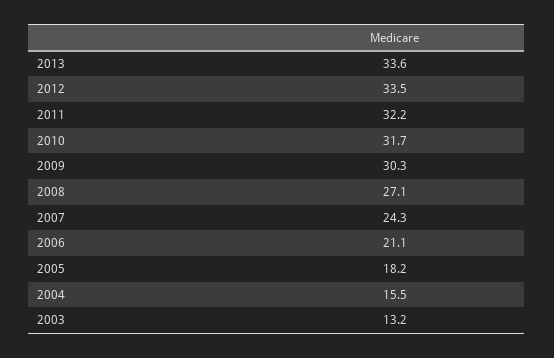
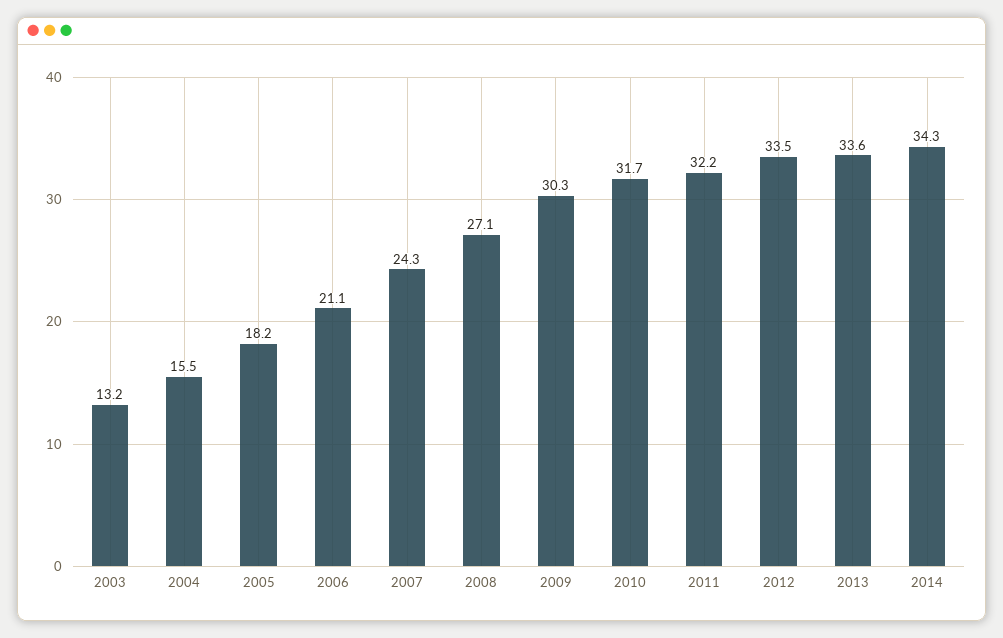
2014: none -> 34.3

